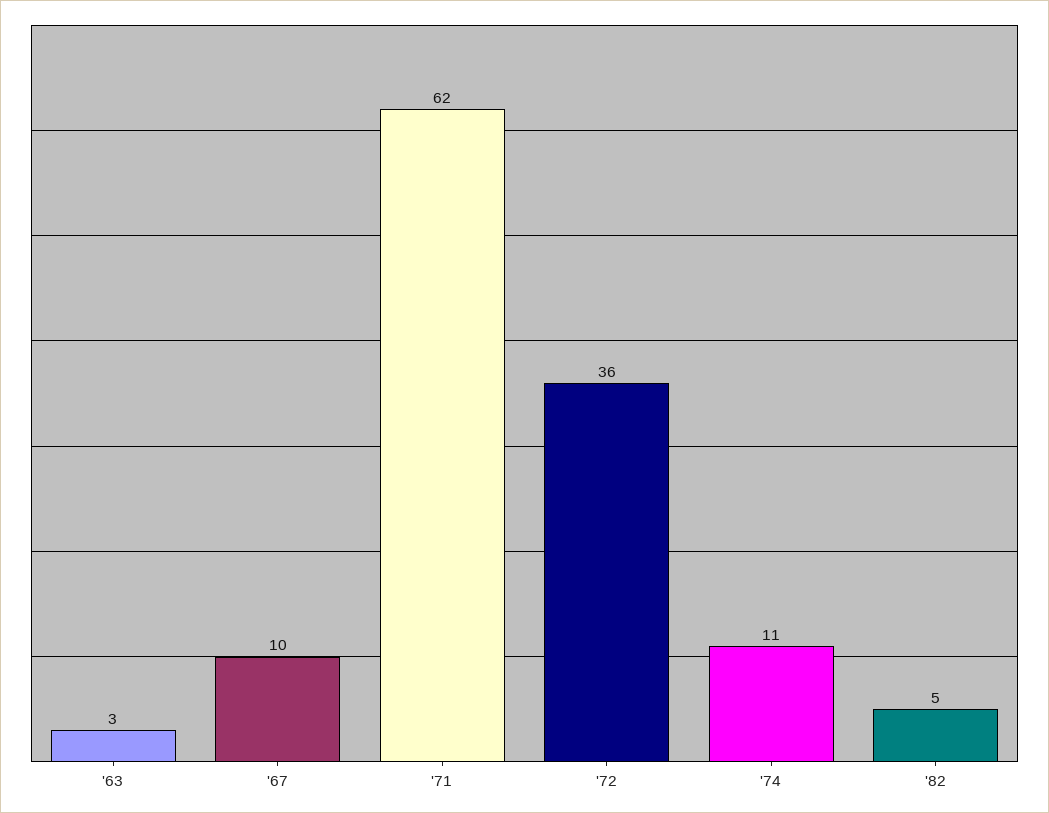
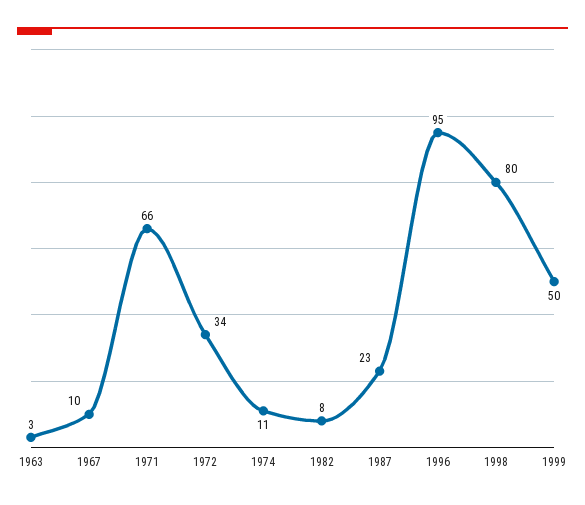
'71: 62 -> 66
'72: 36 -> 34
'82: 5 -> 8
1987: none -> 23
1996: none -> 95
1998: none -> 80
1999: none -> 50

